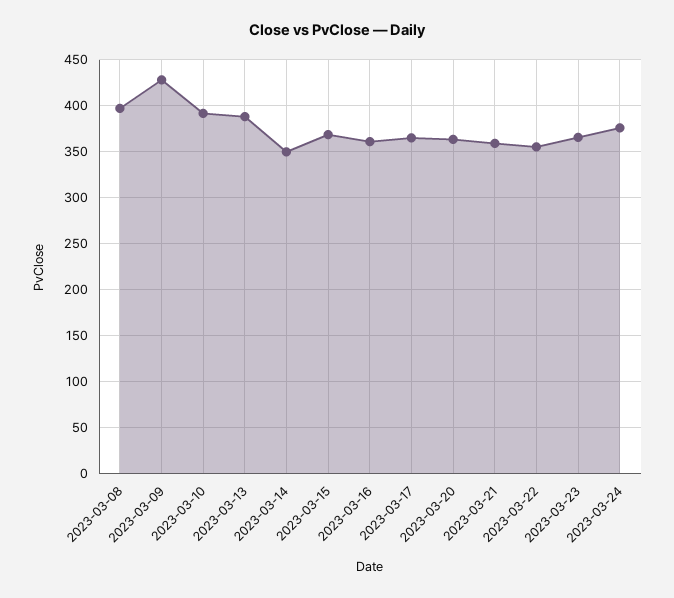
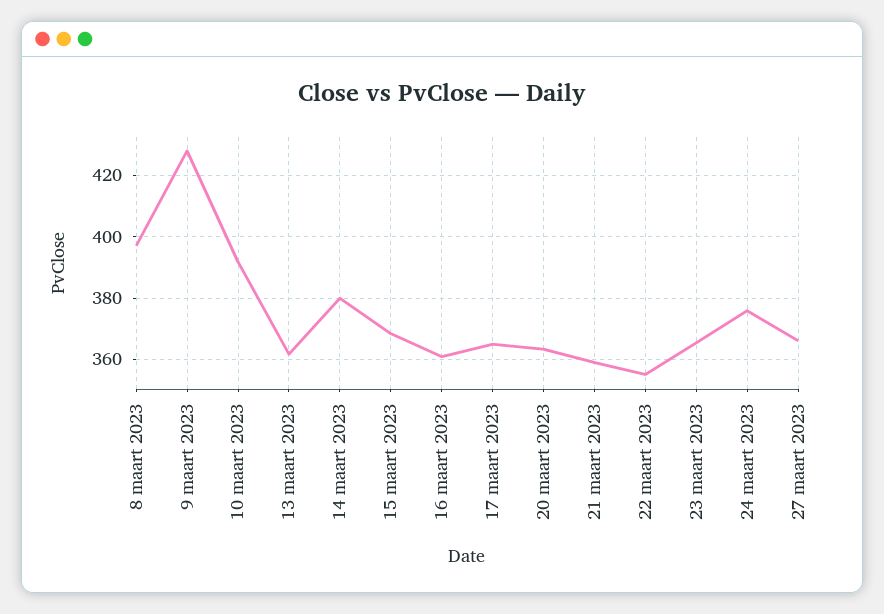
2023-03-13: 390 -> 362
2023-03-14: 350 -> 380
27 maart 2023: none -> 366

